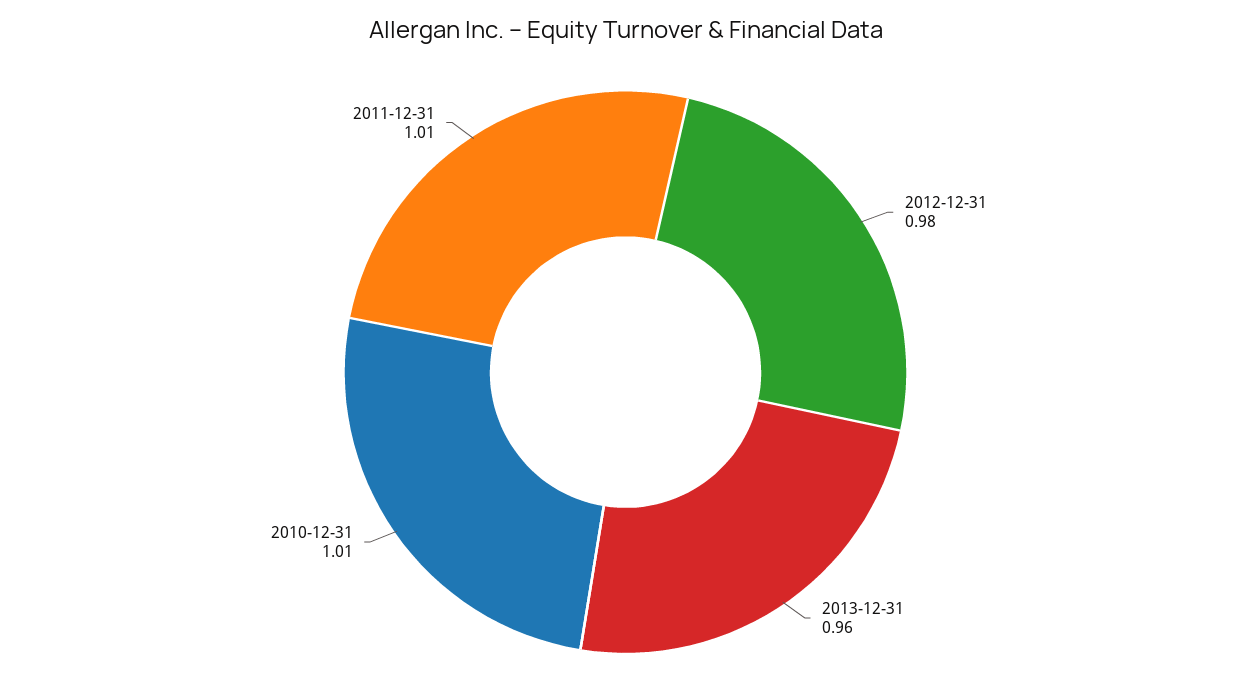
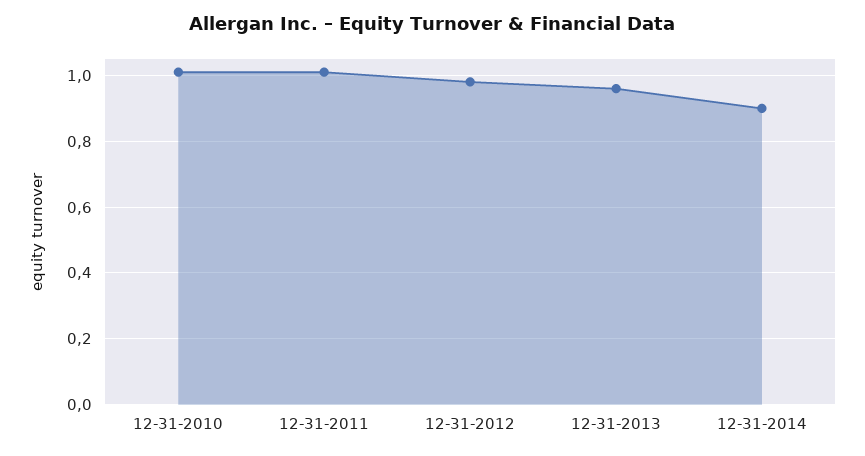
12-31-2014: none -> 0.9

